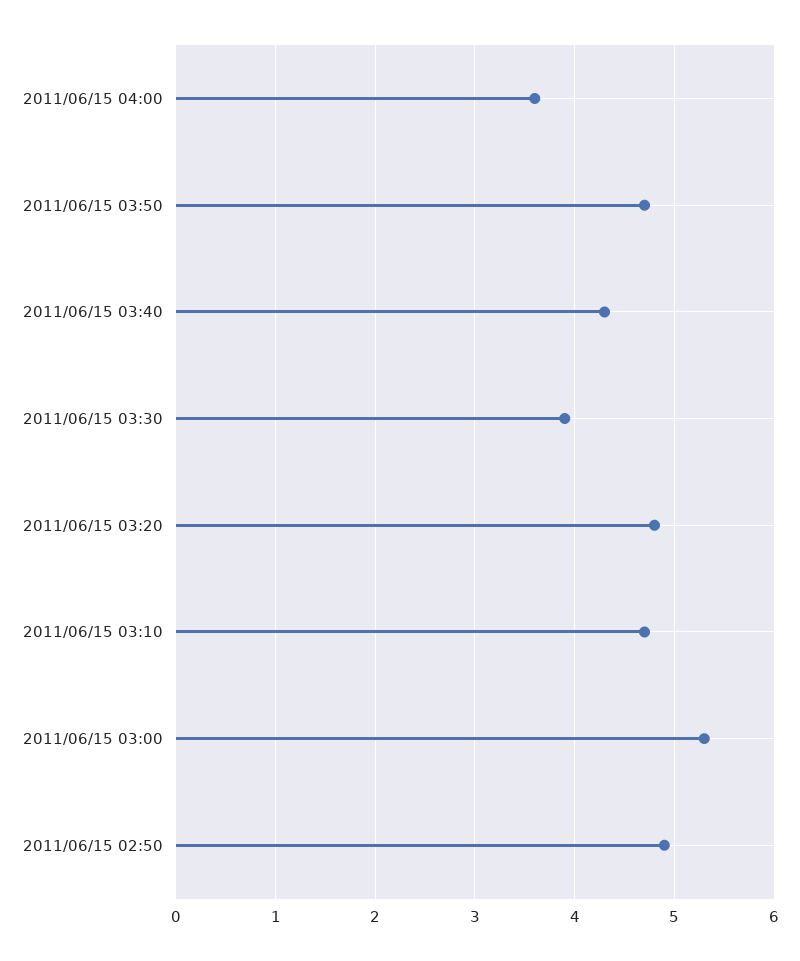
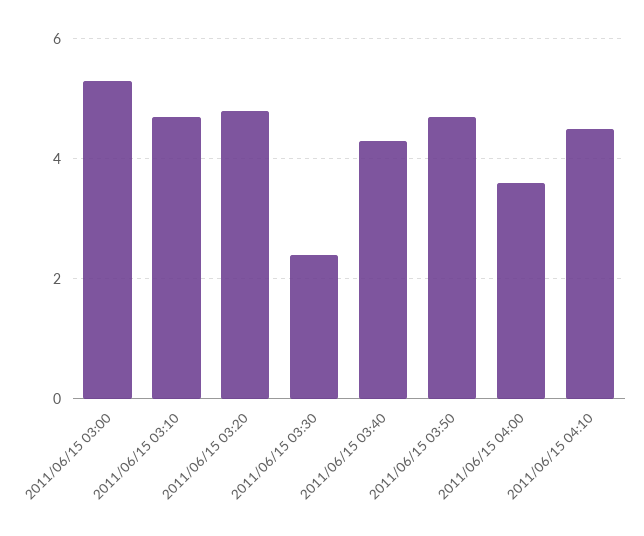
2011/06/15 03:30: 3.9 -> 2.5
2011/06/15 02:50: 4.9 -> none
2011/06/15 04:10: none -> 4.5

